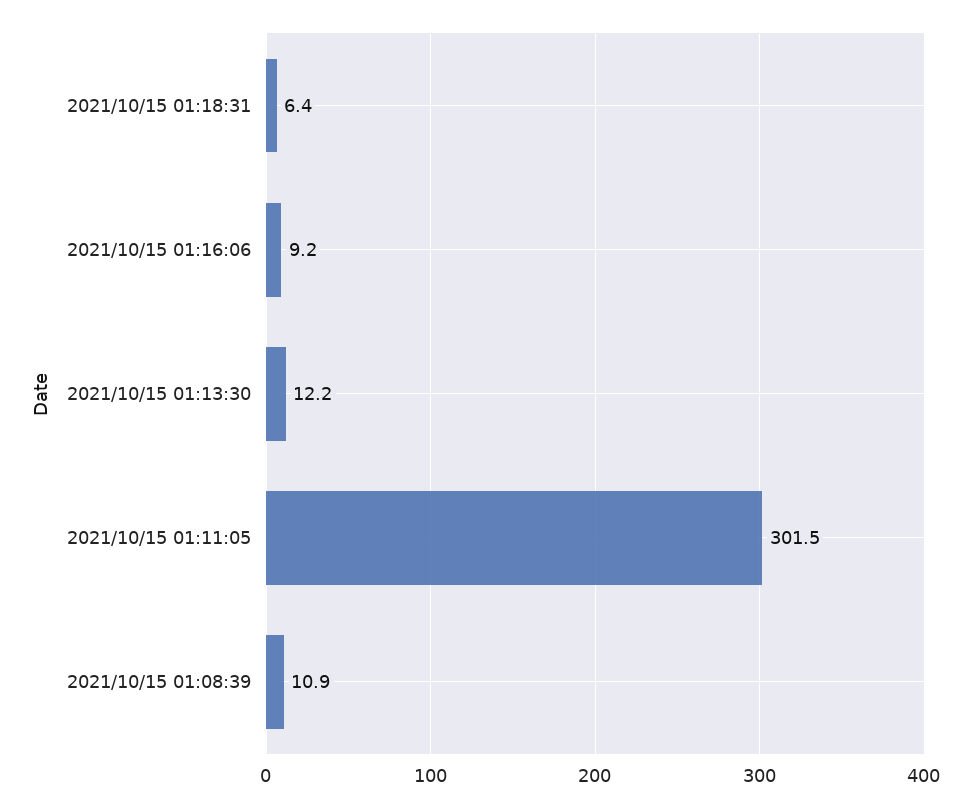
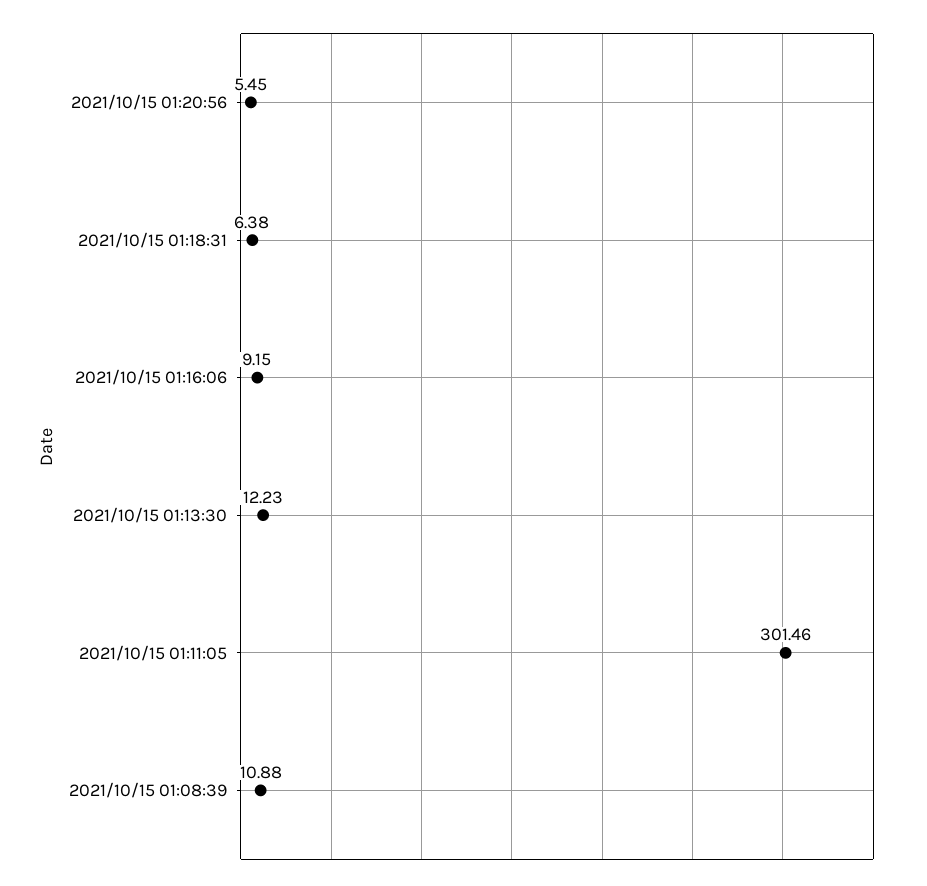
2021/10/15 01:20:56: none -> 5.45

